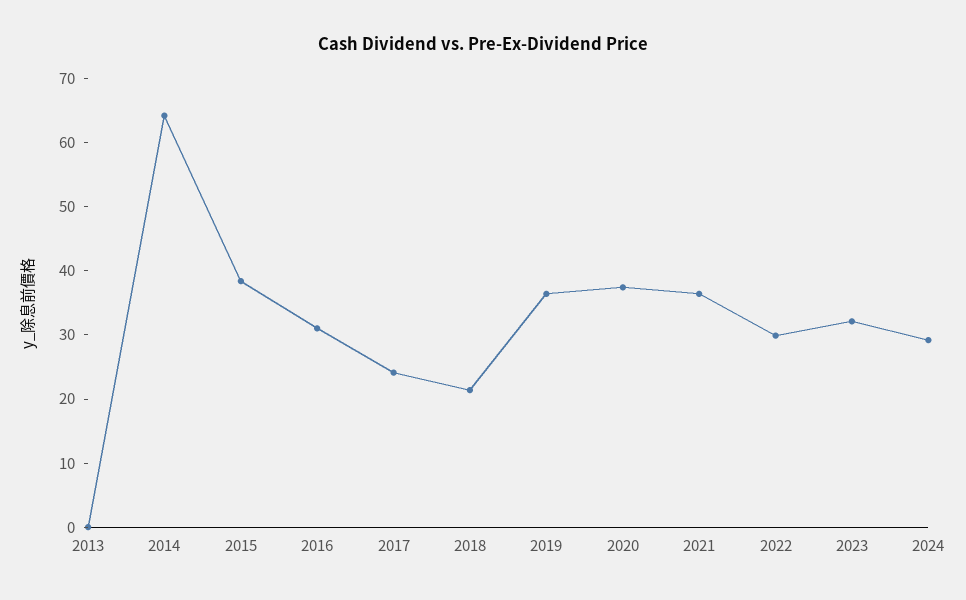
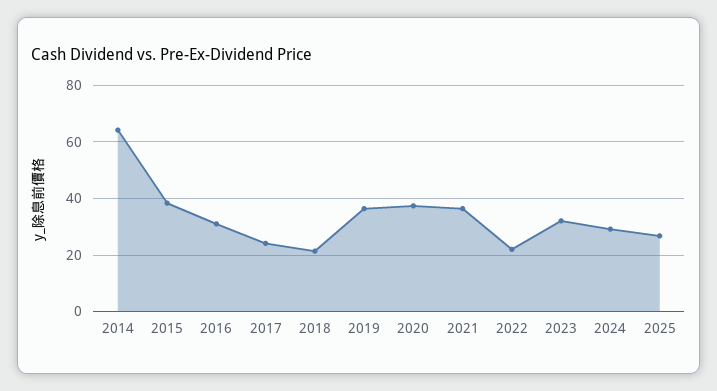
2013: 0 -> none
2022: 30 -> 22.5
2025: none -> 27.5

